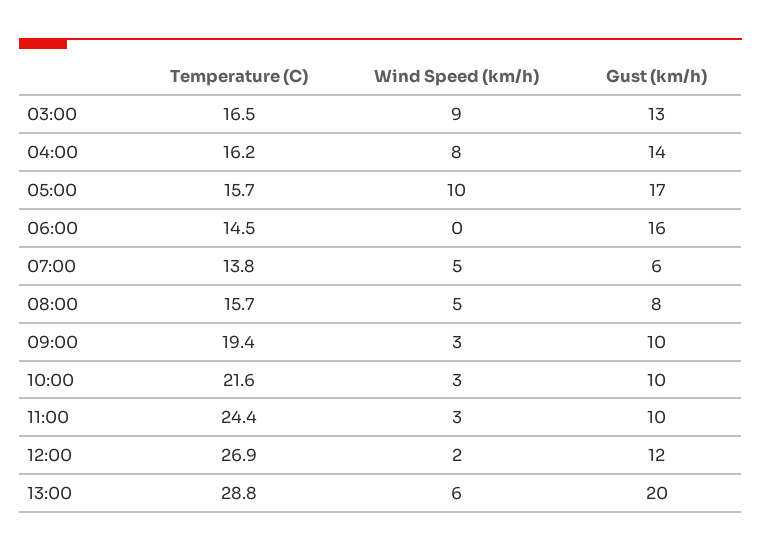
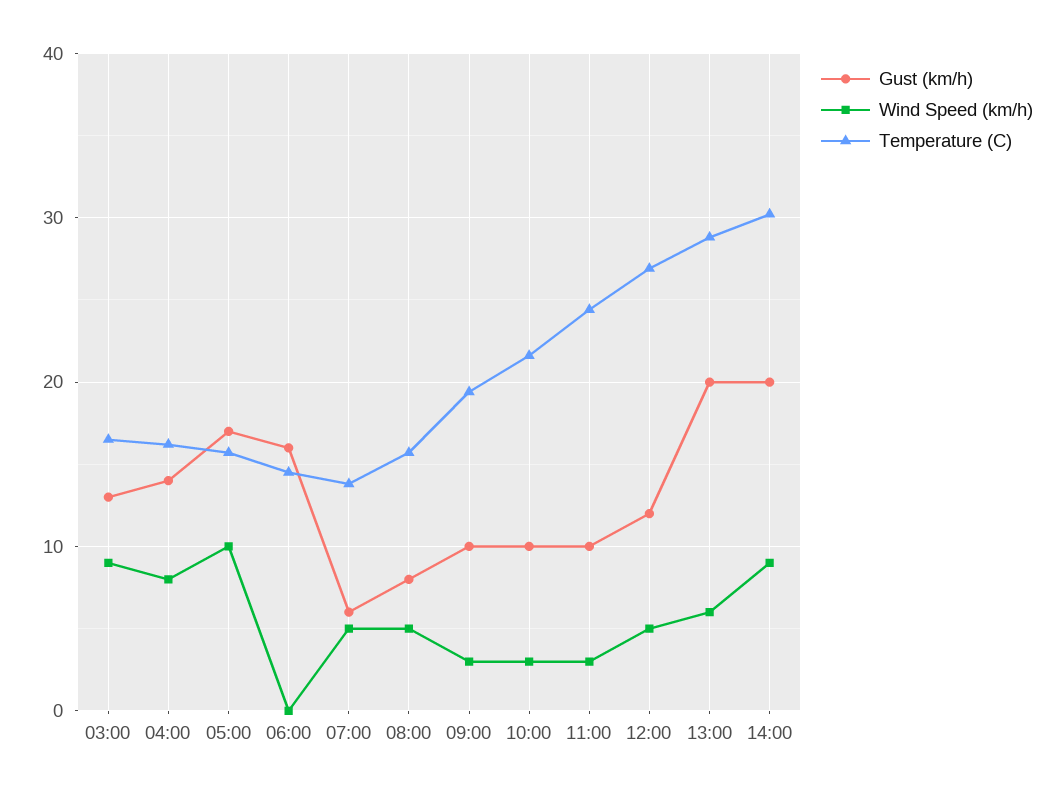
Wind Speed (km/h), 12:00: 2 -> 5
Gust (km/h), 14:00: none -> 20
Wind Speed (km/h), 14:00: none -> 9
Temperature (C), 14:00: none -> 30

